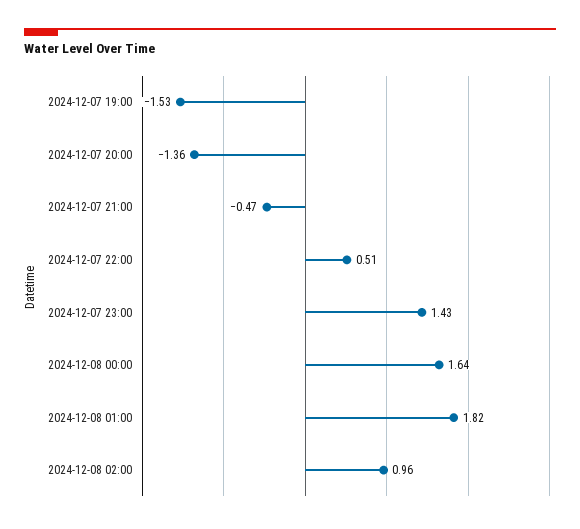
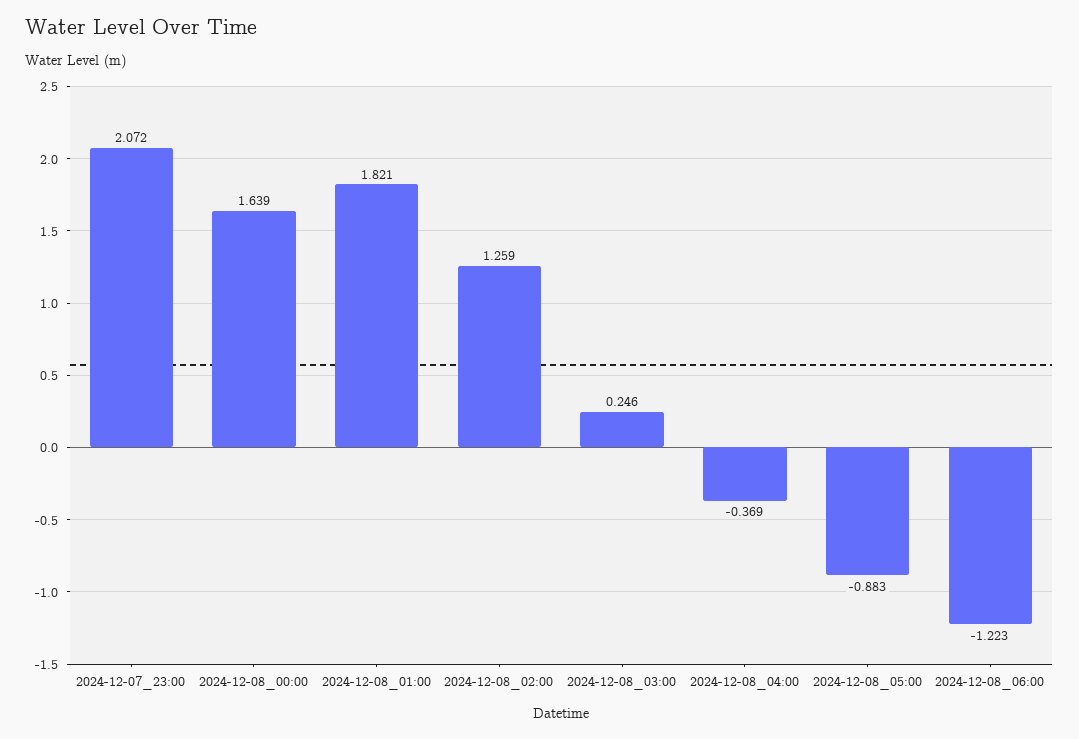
2024-12-07 19:00: -1.53 -> none
2024-12-07 20:00: -1.36 -> none
2024-12-07 21:00: -0.47 -> none
2024-12-07 22:00: 0.51 -> none
2024-12-07 23:00: 1.43 -> 2.072
2024-12-08 02:00: 0.96 -> 1.259
2024-12-08_03:00: none -> 0.246
2024-12-08_04:00: none -> -0.369
2024-12-08_05:00: none -> -0.883
2024-12-08_06:00: none -> -1.223

